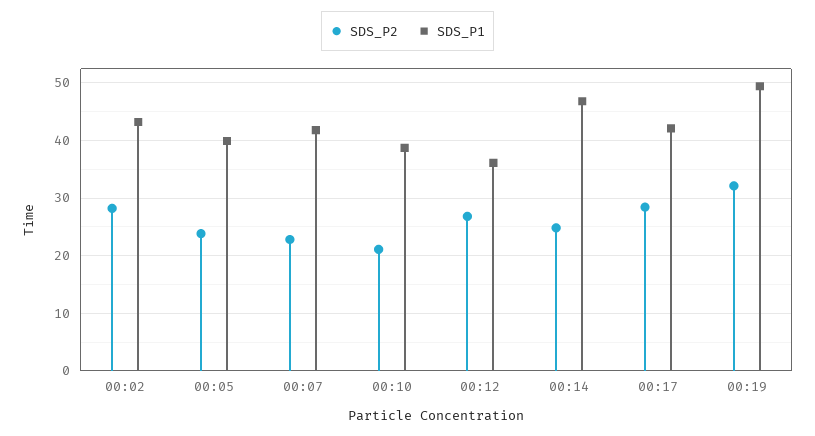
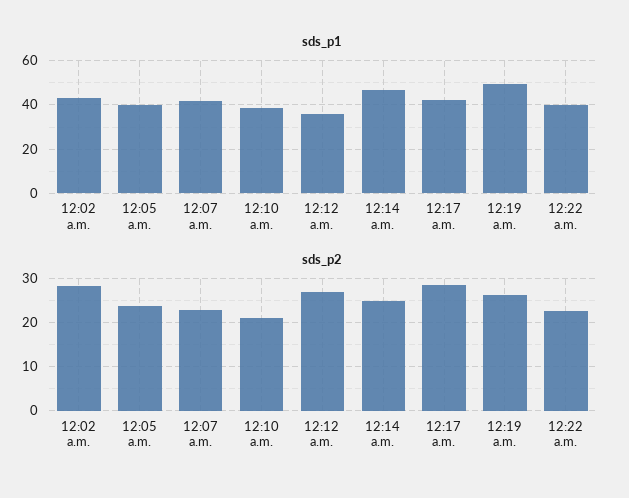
SDS_P2, 00:19: 32 -> 26
SDS_P1, 12:22 a.m.: none -> 40
SDS_P2, 12:22 a.m.: none -> 22

